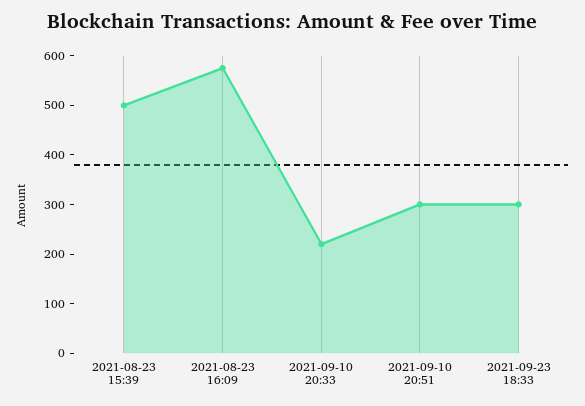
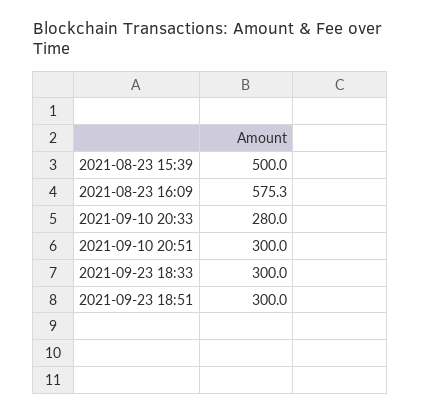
2021-09-10 20:33: 220 -> 280
2021-09-23 18:51: none -> 300

